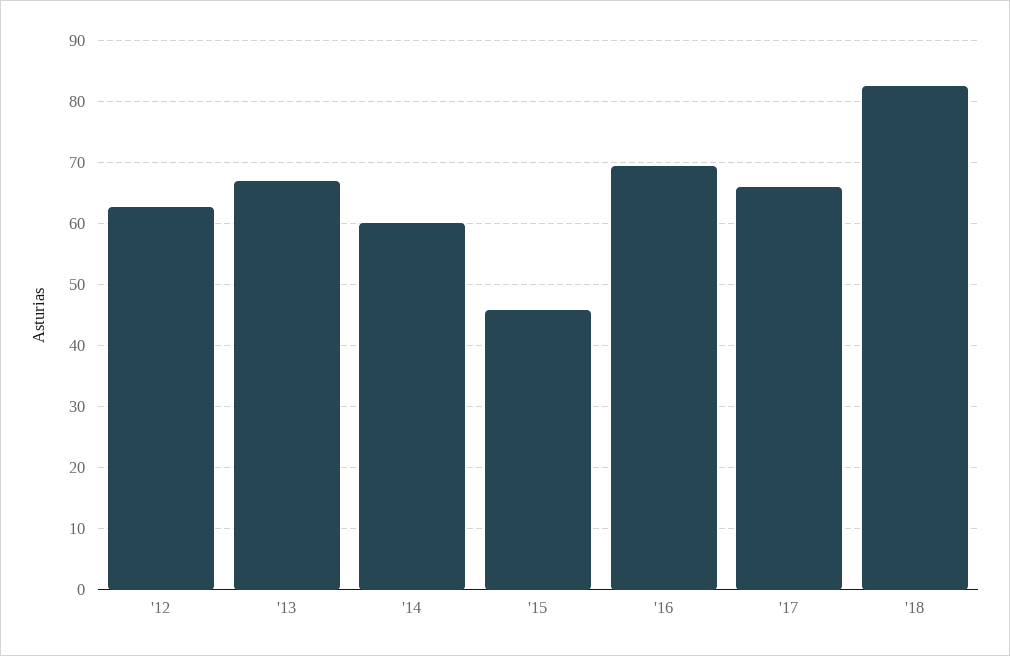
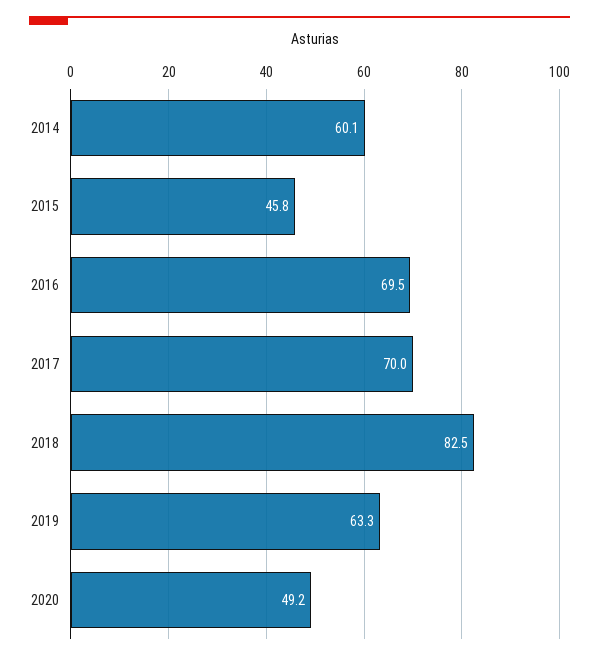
'12: 63 -> none
'13: 67 -> none
'17: 66 -> 70
2019: none -> 63.3
2020: none -> 49.2

